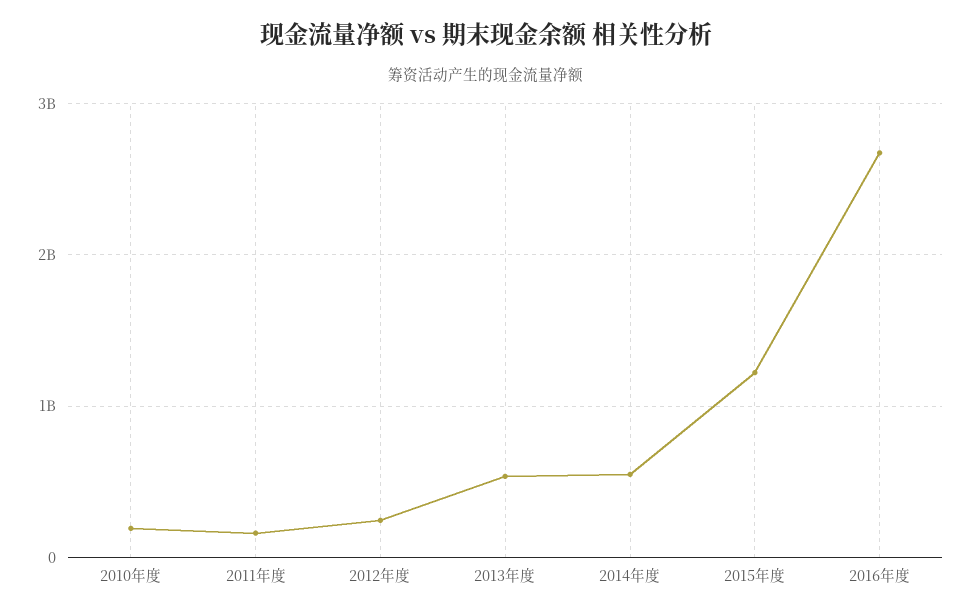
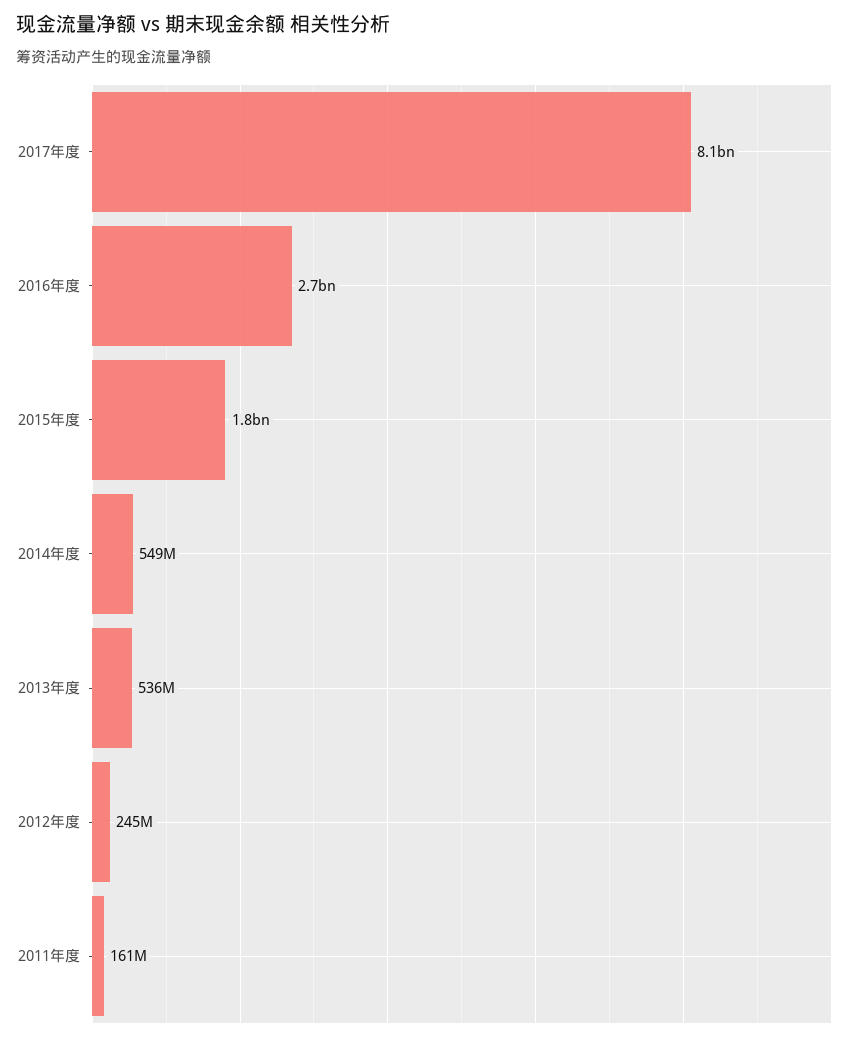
2010年度: 200000000 -> none
2015年度: 1200000000 -> 1800000000
2017年度: none -> 8100000000

